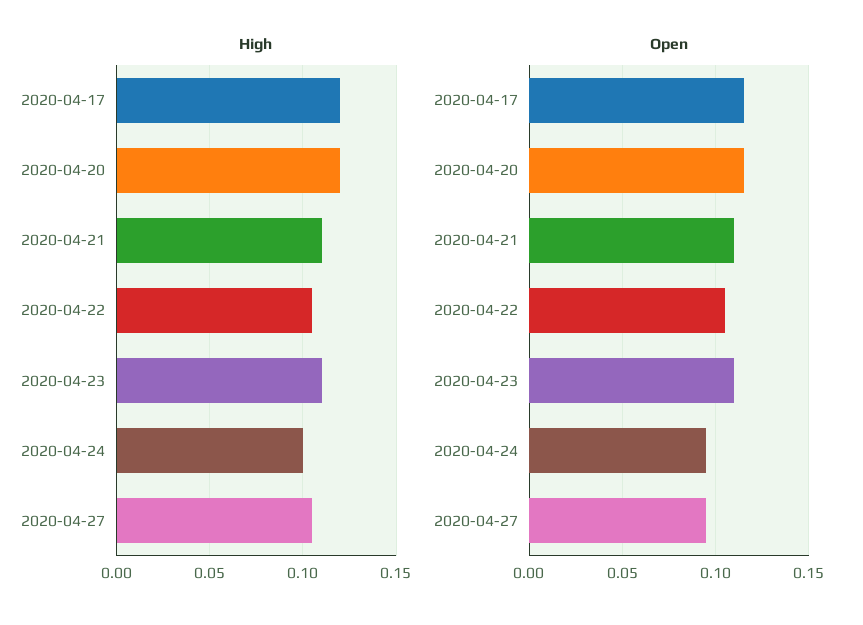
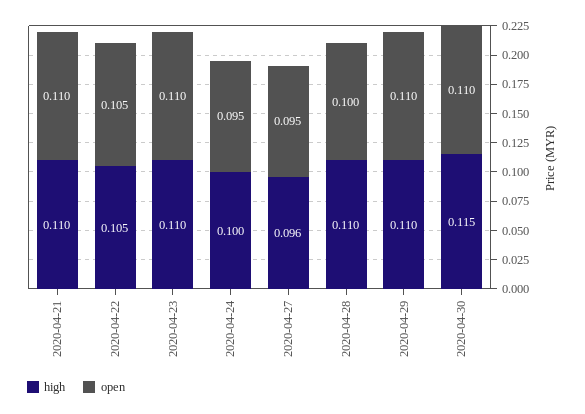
High, 2020-04-17: 0.12 -> none
High, 2020-04-20: 0.12 -> none
High, 2020-04-27: 0.105 -> 0.096
Open, 2020-04-17: 0.115 -> none
Open, 2020-04-20: 0.115 -> none
High, 2020-04-28: none -> 0.11
Open, 2020-04-28: none -> 0.1
High, 2020-04-29: none -> 0.11
Open, 2020-04-29: none -> 0.11
High, 2020-04-30: none -> 0.115
Open, 2020-04-30: none -> 0.11

